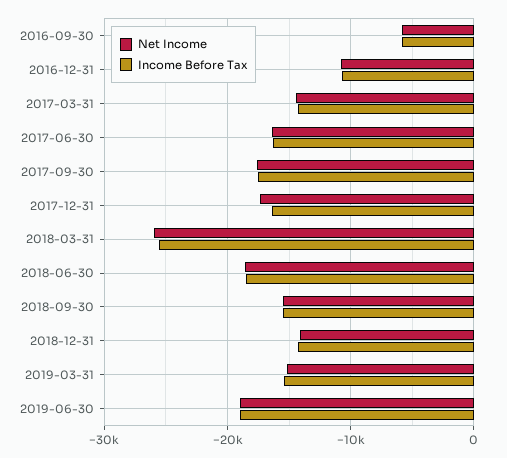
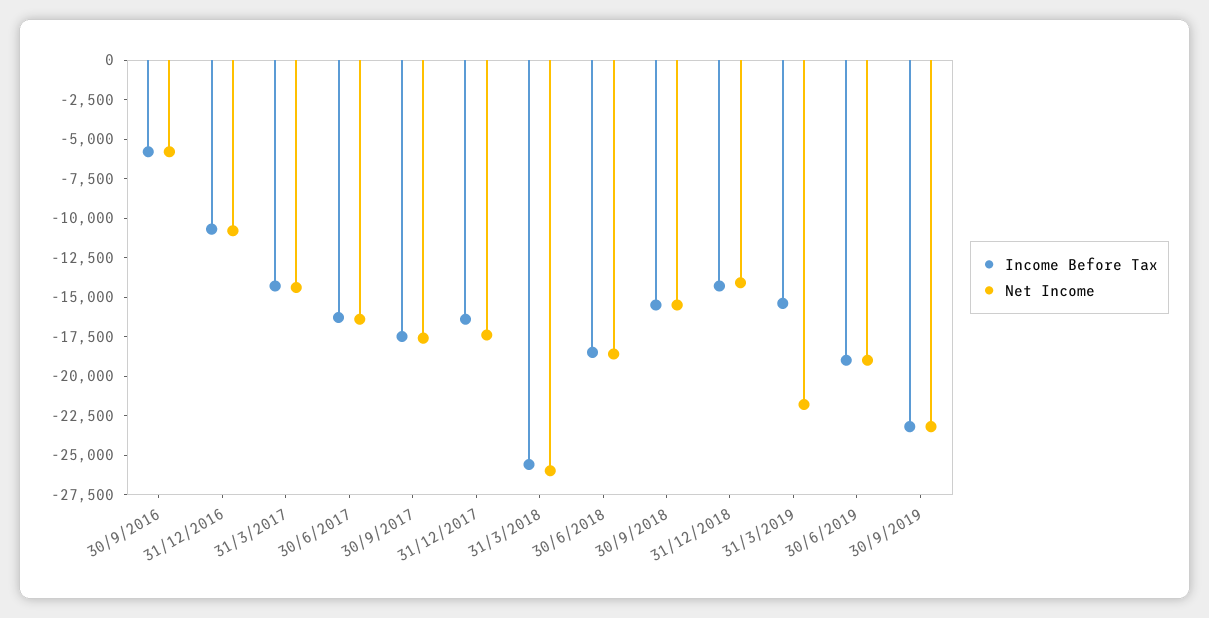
Net Income, 2019-03-31: -15000 -> -22500
Income Before Tax, 30/9/2019: none -> -22500
Net Income, 30/9/2019: none -> -22500

